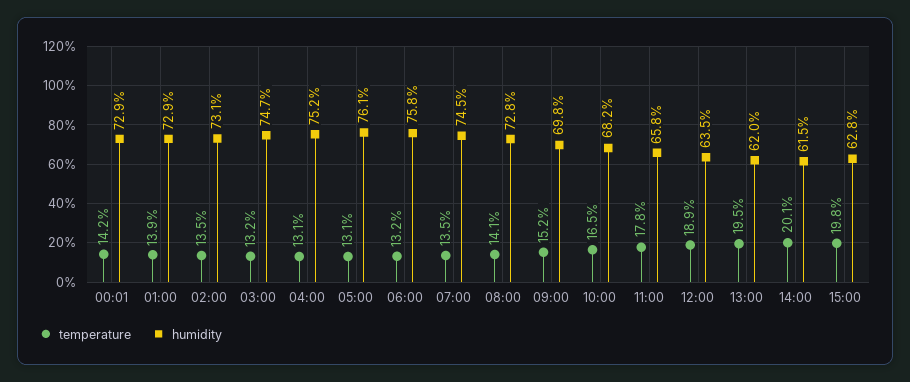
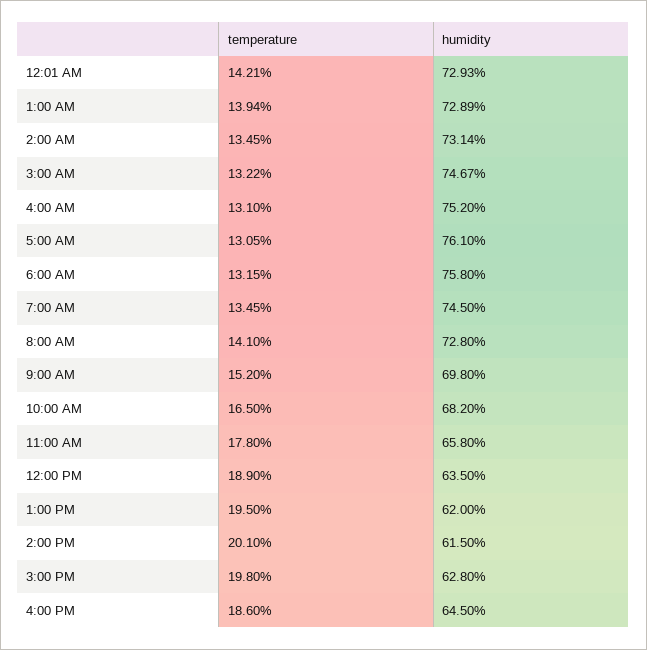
temperature, 4:00 PM: none -> 18.6
humidity, 4:00 PM: none -> 64.5

